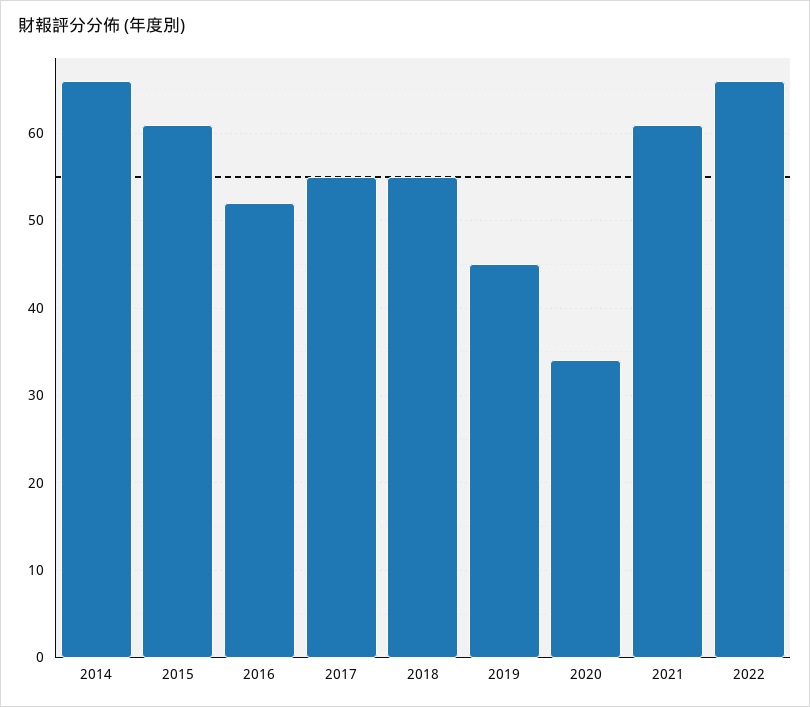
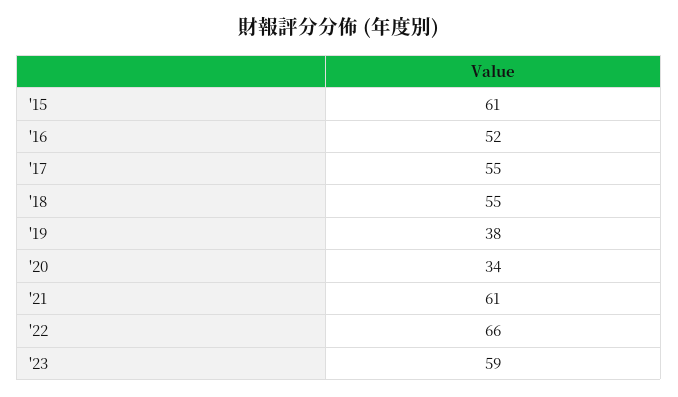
2014: 66 -> none
2019: 45 -> 38
'23: none -> 59

